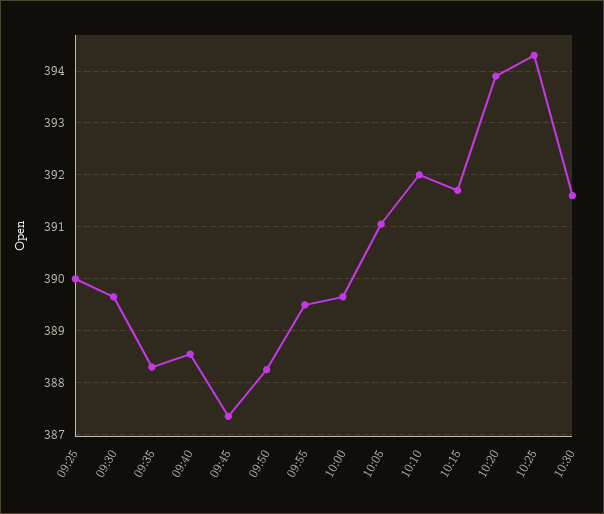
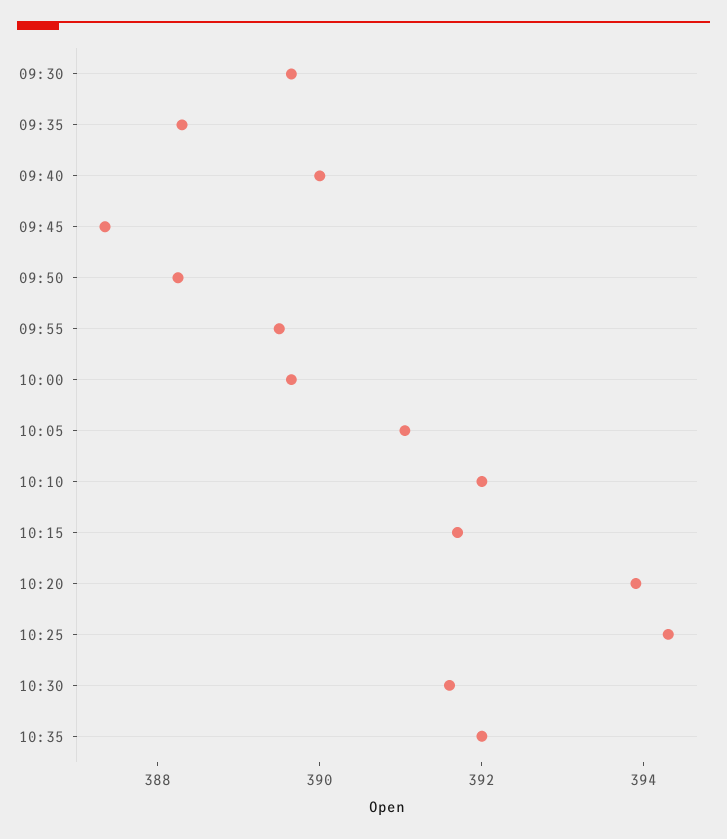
09:25: 390 -> none
09:40: 388.6 -> 390
10:35: none -> 392

